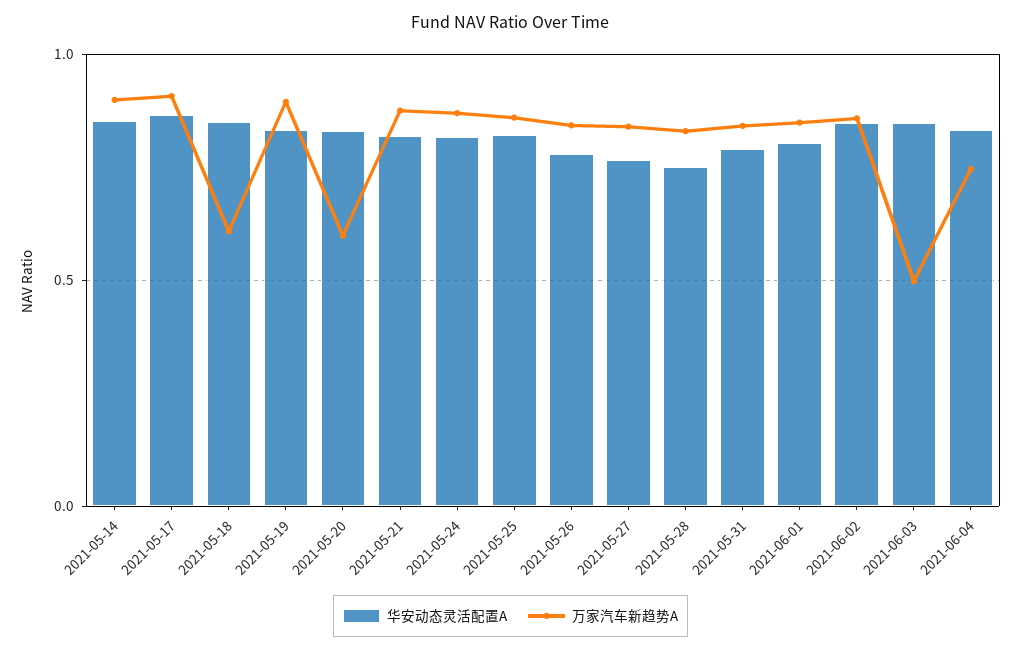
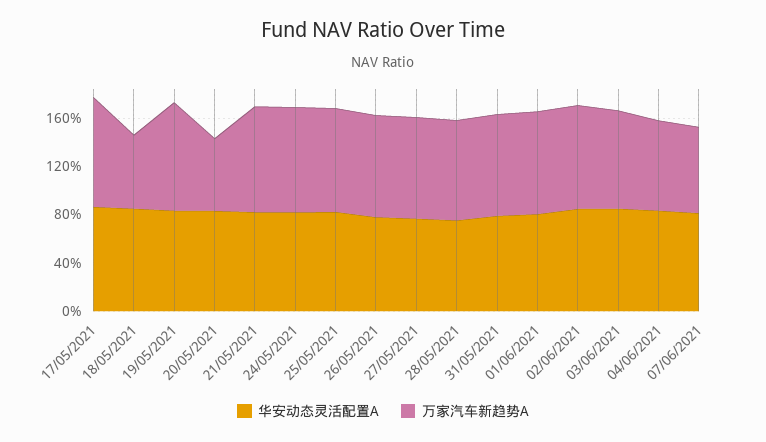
华安动态灵活配置A, 2021-05-14: 0.85 -> none
万家汽车新趋势A, 2021-05-14: 0.9 -> none
万家汽车新趋势A, 2021-06-03: 0.5 -> 0.8
华安动态灵活配置A, 07/06/2021: none -> 0.8
万家汽车新趋势A, 07/06/2021: none -> 0.7

